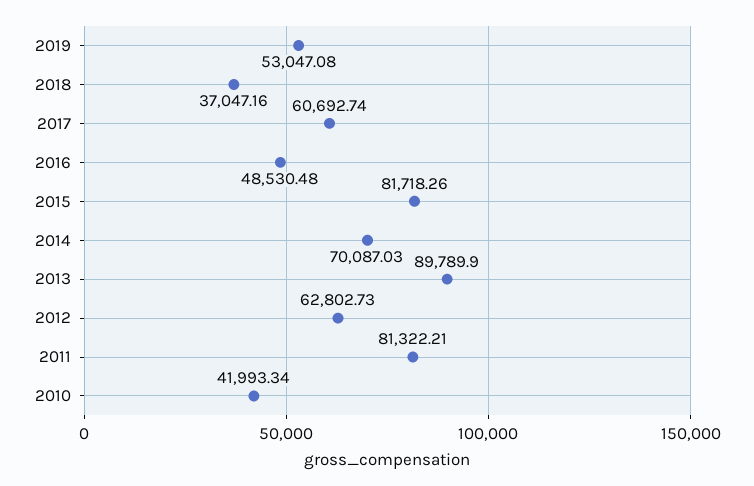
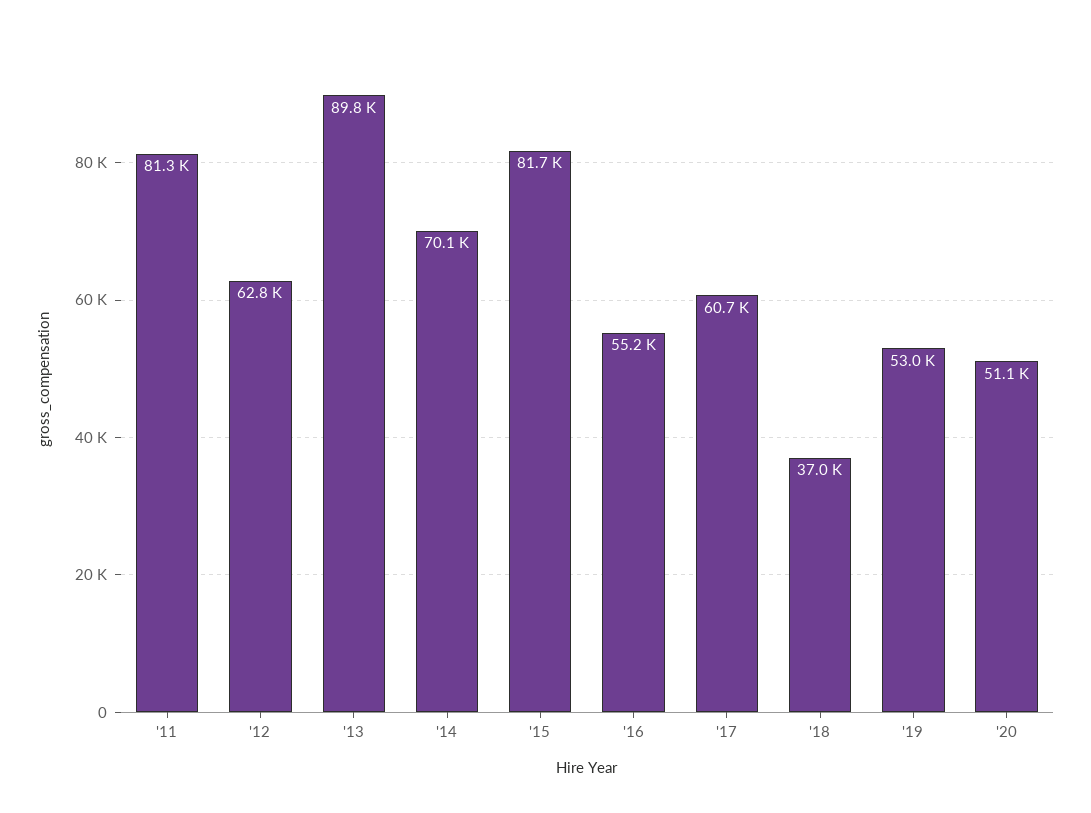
2016: 48530.48 -> 55200
2010: 41993.34 -> none
'20: none -> 51100

